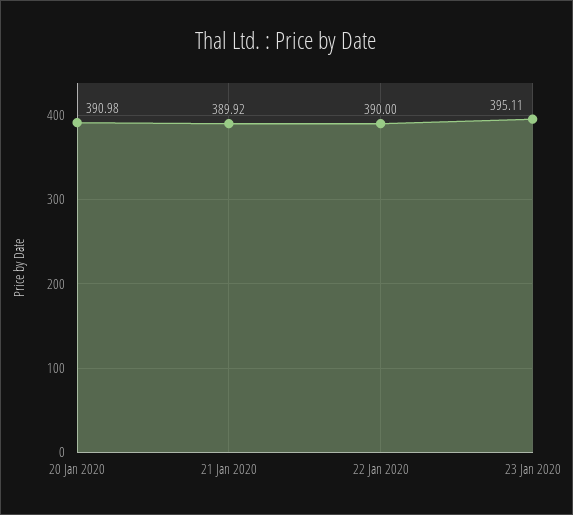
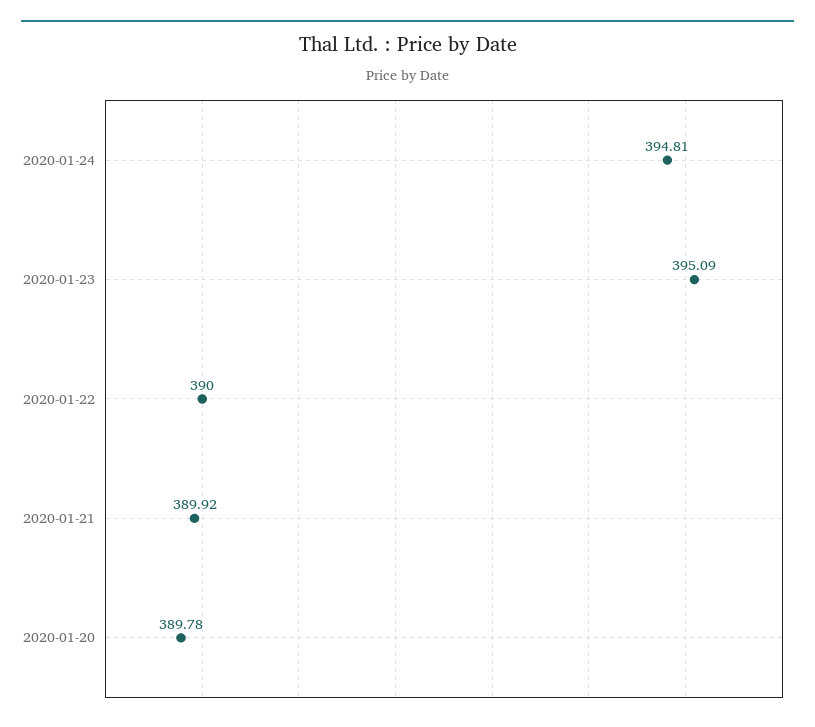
20 Jan 2020: 390.98 -> 389.78
23 Jan 2020: 395.11 -> 395.09
2020-01-24: none -> 394.81

